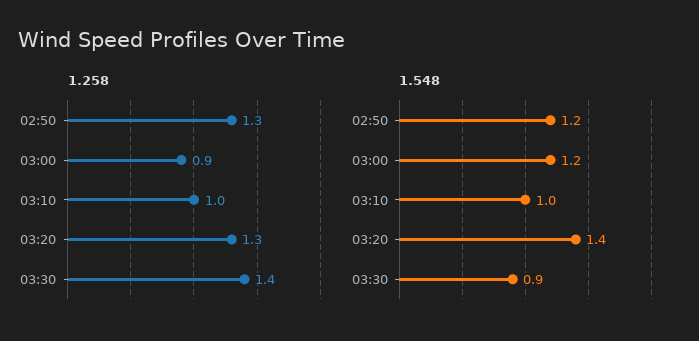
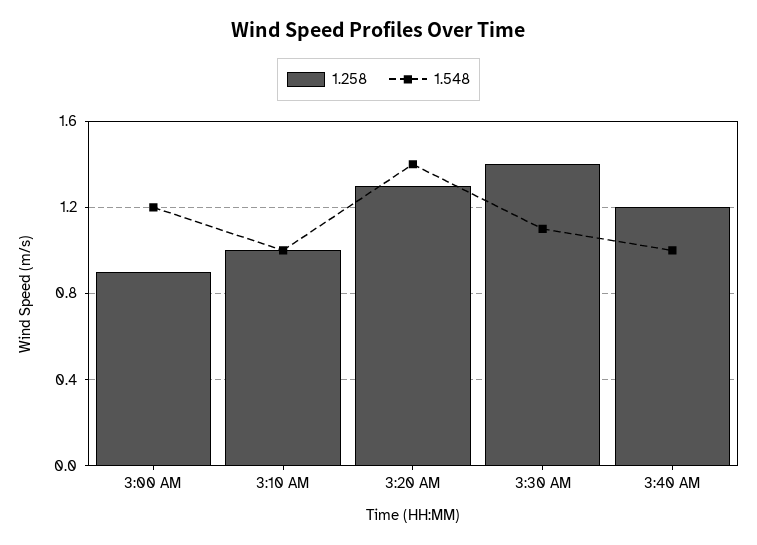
1.258, 02:50: 1.3 -> none
1.548, 02:50: 1.2 -> none
1.548, 03:30: 0.9 -> 1.1
1.258, 3:40 AM: none -> 1.2
1.548, 3:40 AM: none -> 1

